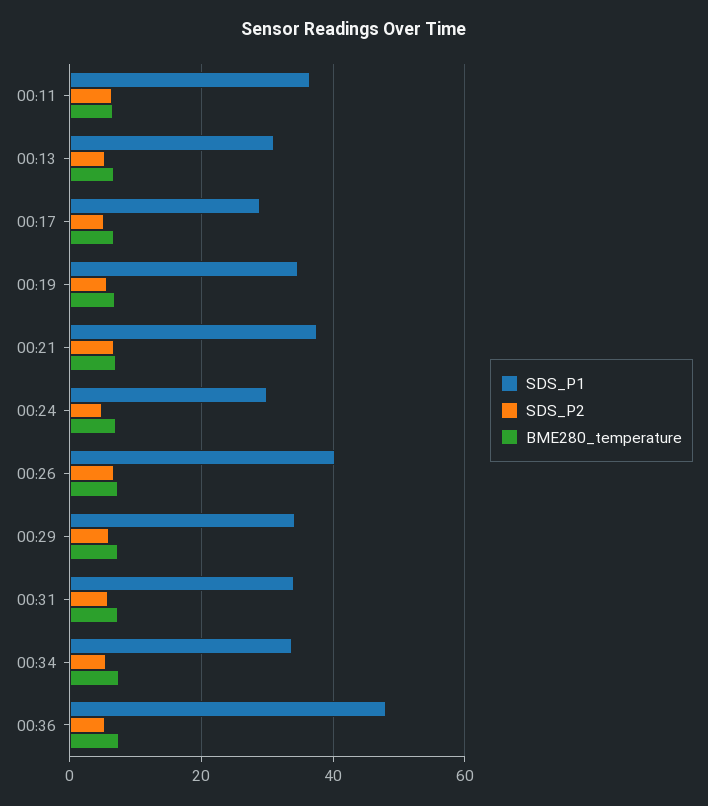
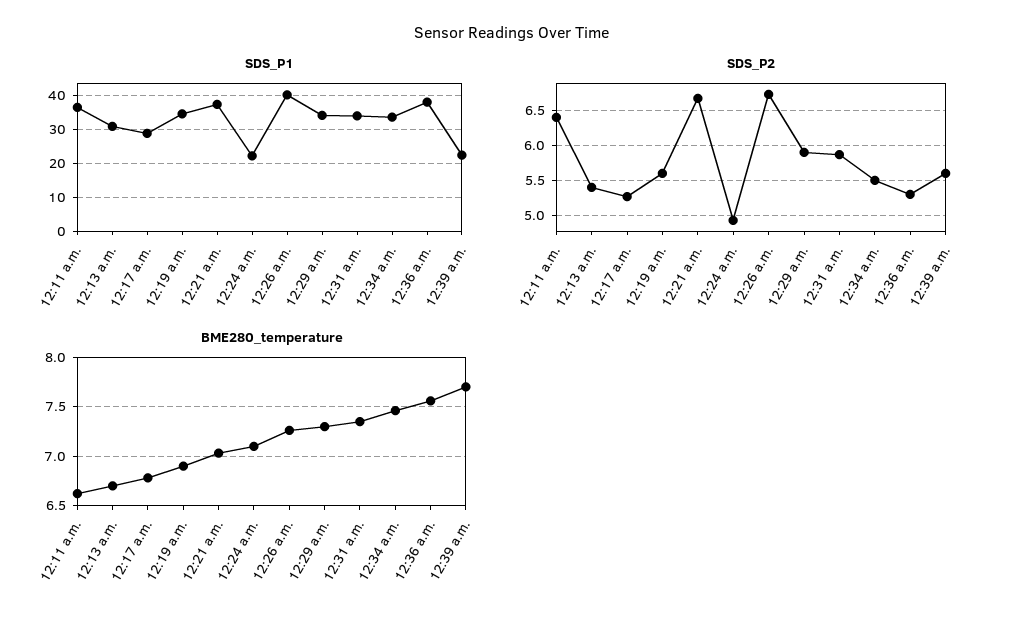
SDS_P1, 00:24: 30 -> 22
SDS_P1, 00:36: 48 -> 38
SDS_P1, 12:39 a.m.: none -> 22
SDS_P2, 12:39 a.m.: none -> 5.6
BME280_temperature, 12:39 a.m.: none -> 7.7

